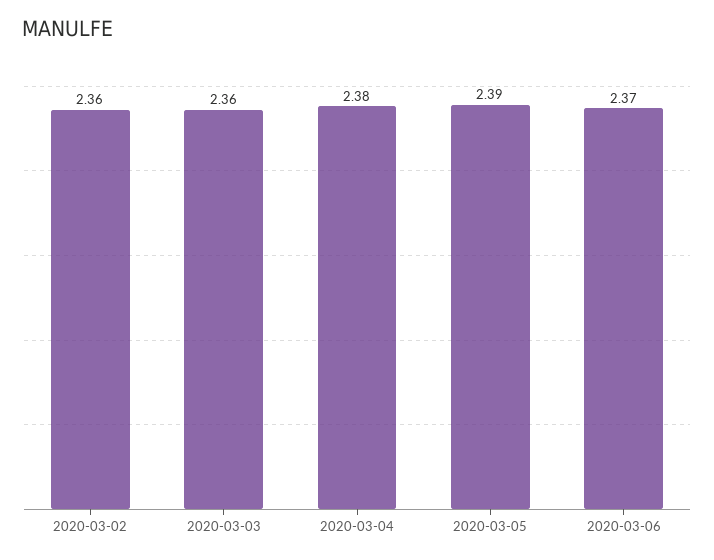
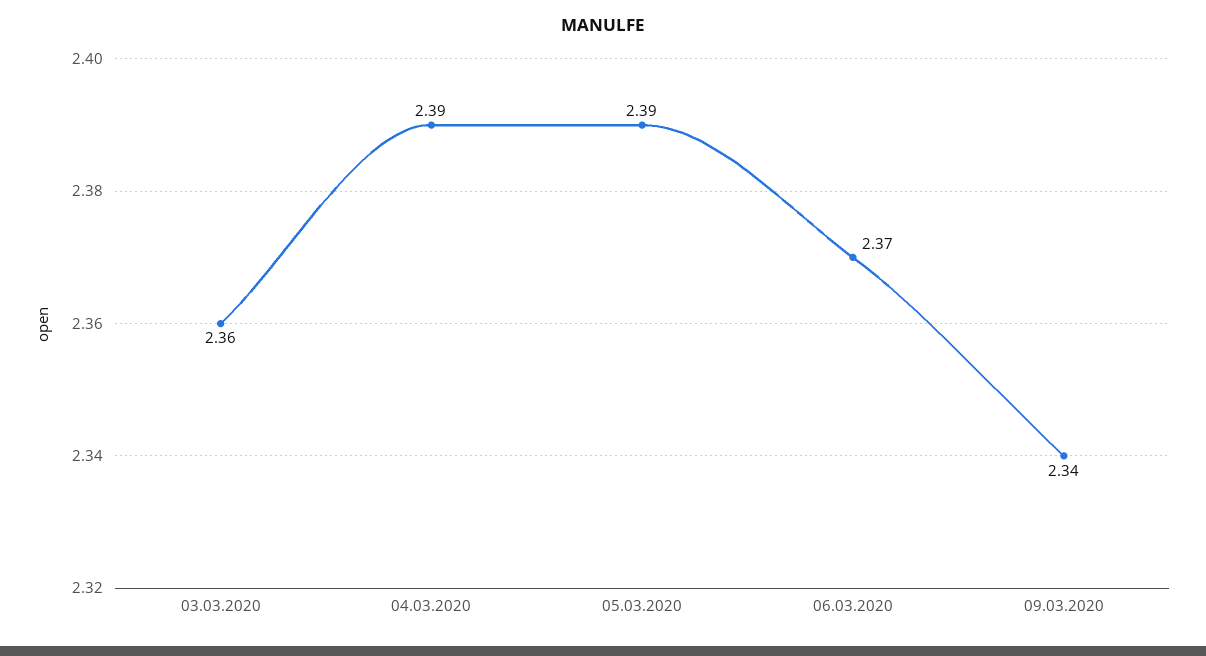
2020-03-02: 2.36 -> none
2020-03-04: 2.38 -> 2.39
09.03.2020: none -> 2.34

